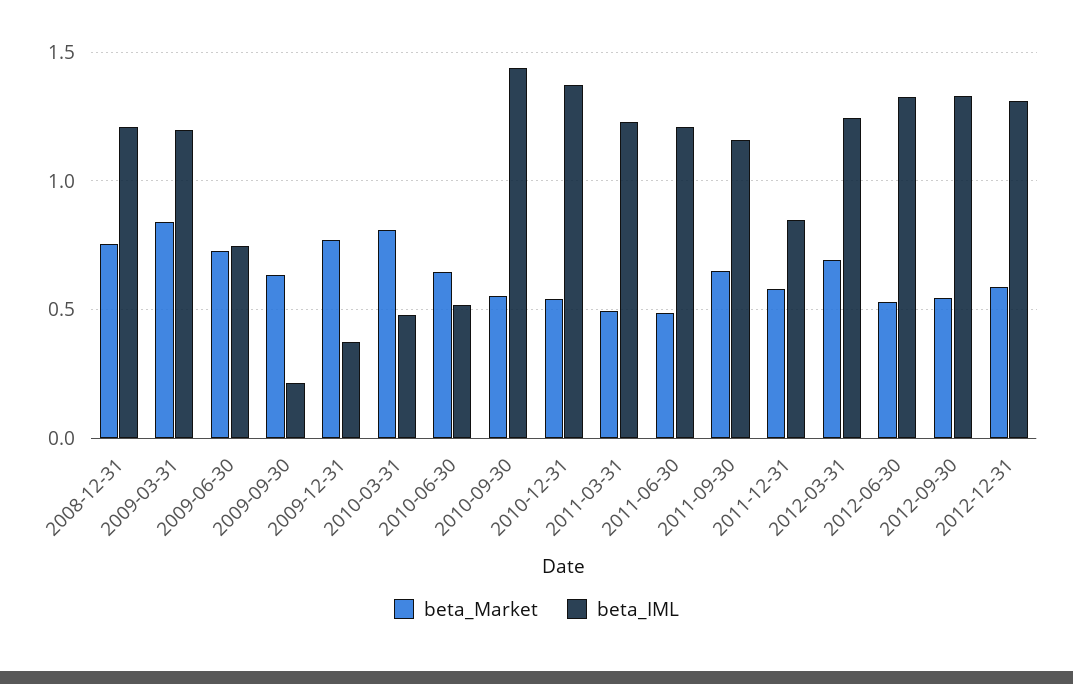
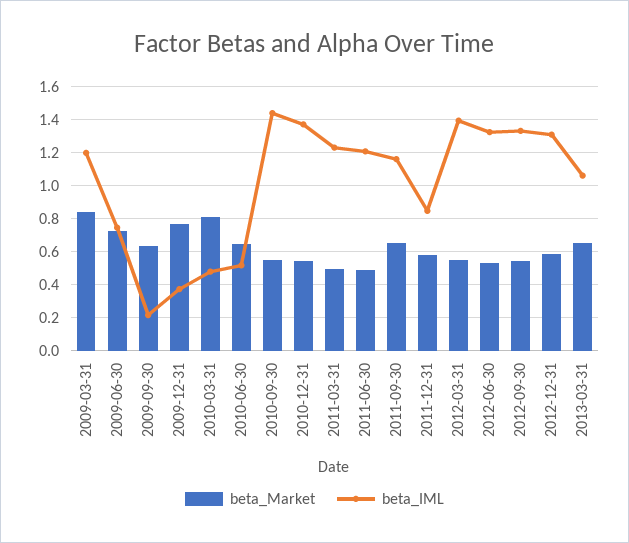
beta_Market, 2008-12-31: 0.75 -> none
beta_IML, 2008-12-31: 1.2 -> none
beta_Market, 2012-03-31: 0.7 -> 0.55
beta_IML, 2012-03-31: 1.25 -> 1.4
beta_Market, 2013-03-31: none -> 0.65
beta_IML, 2013-03-31: none -> 1.05

